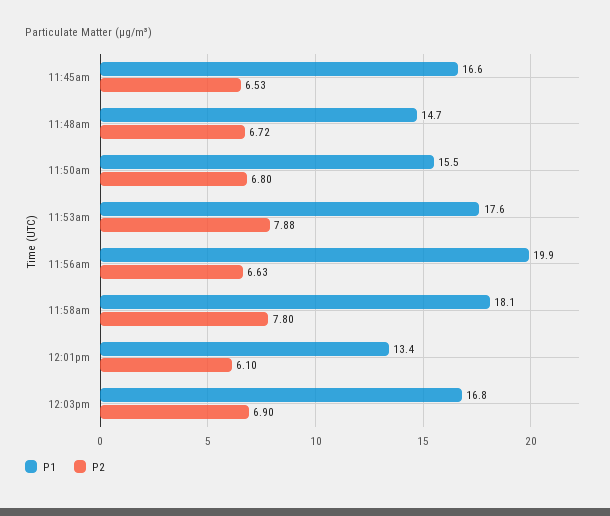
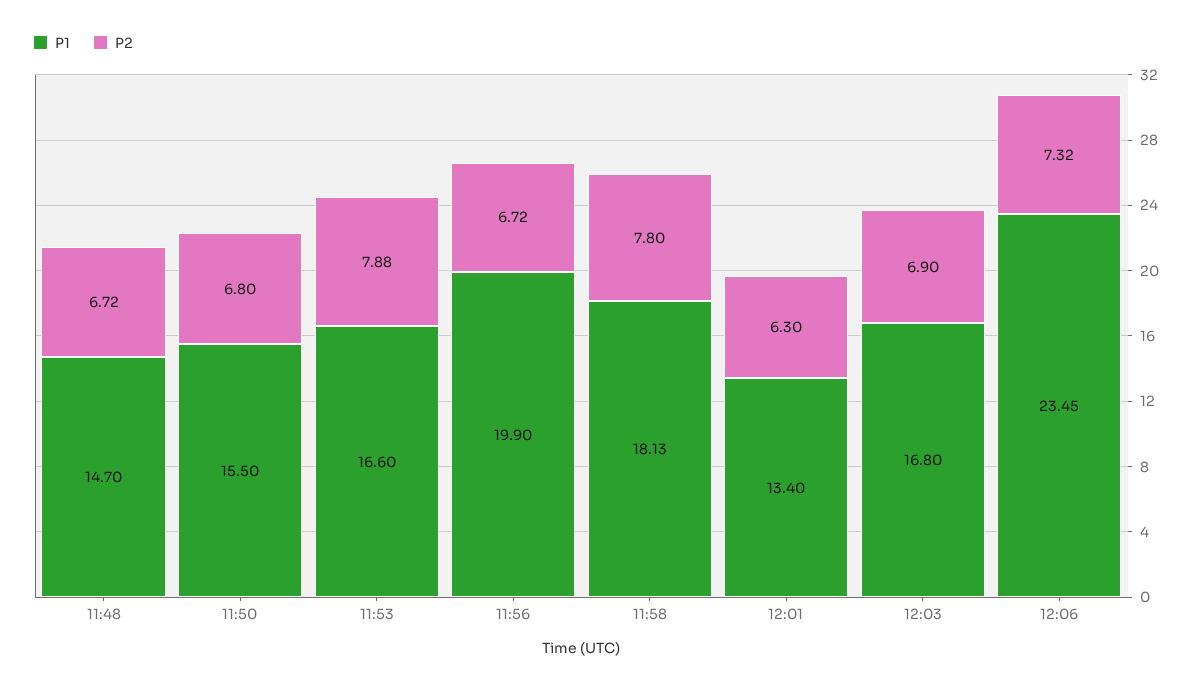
P1, 11:45am: 16.6 -> none
P2, 11:45am: 6.53 -> none
P1, 11:53am: 17.6 -> 16.6
P2, 11:56am: 6.63 -> 6.72
P2, 12:01pm: 6.1 -> 6.3
P1, 12:06: none -> 23.45
P2, 12:06: none -> 7.32

